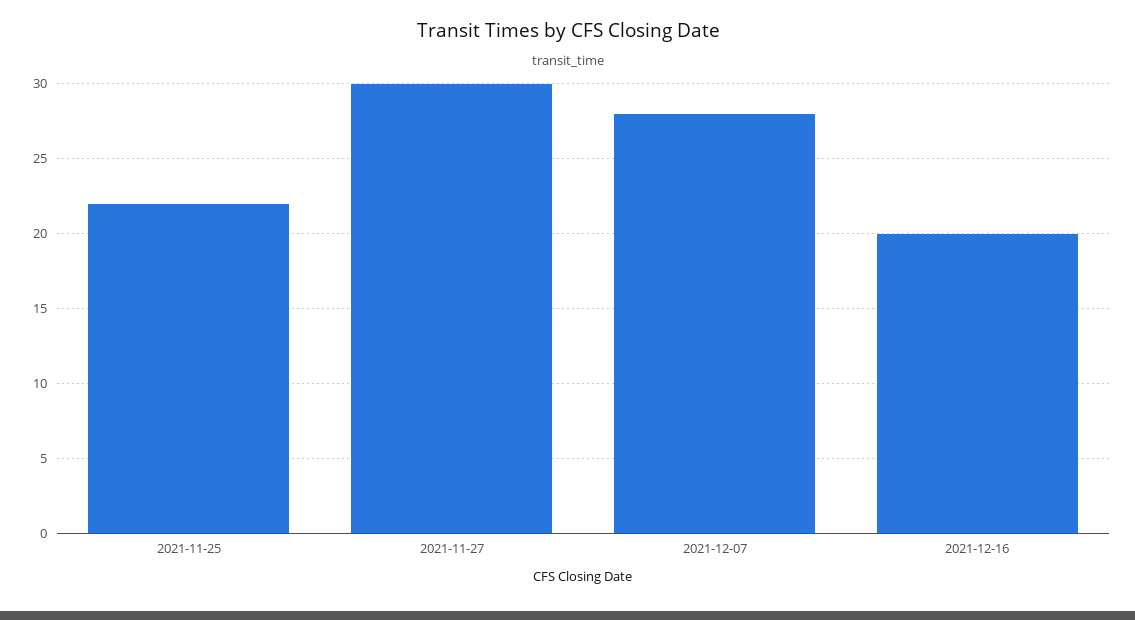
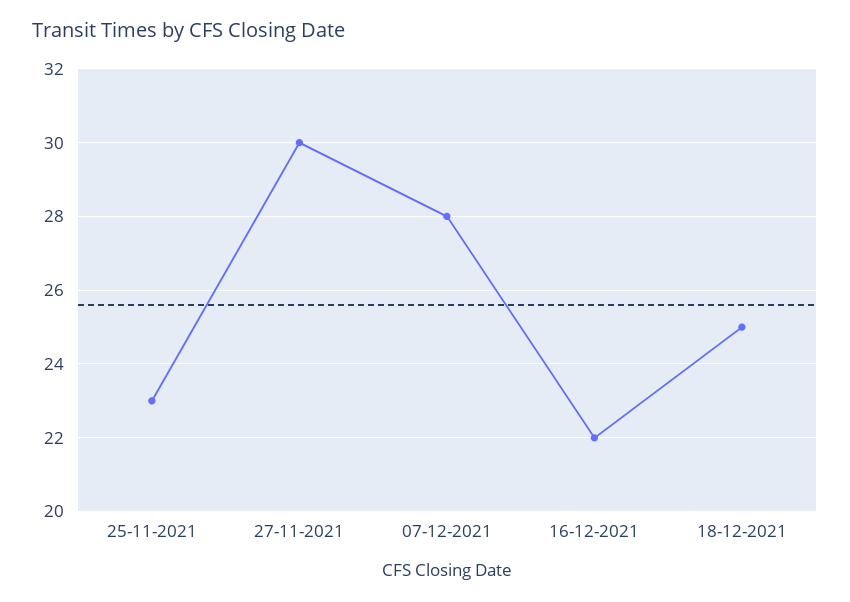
2021-11-25: 22 -> 23
2021-12-16: 20 -> 22
18-12-2021: none -> 25

